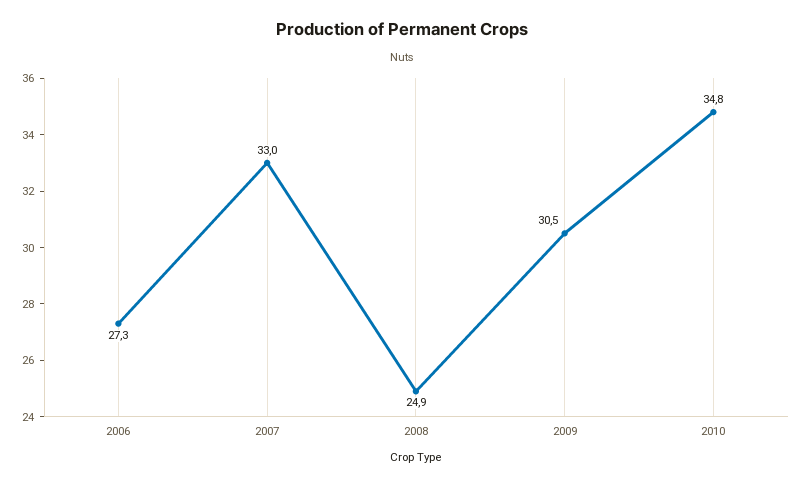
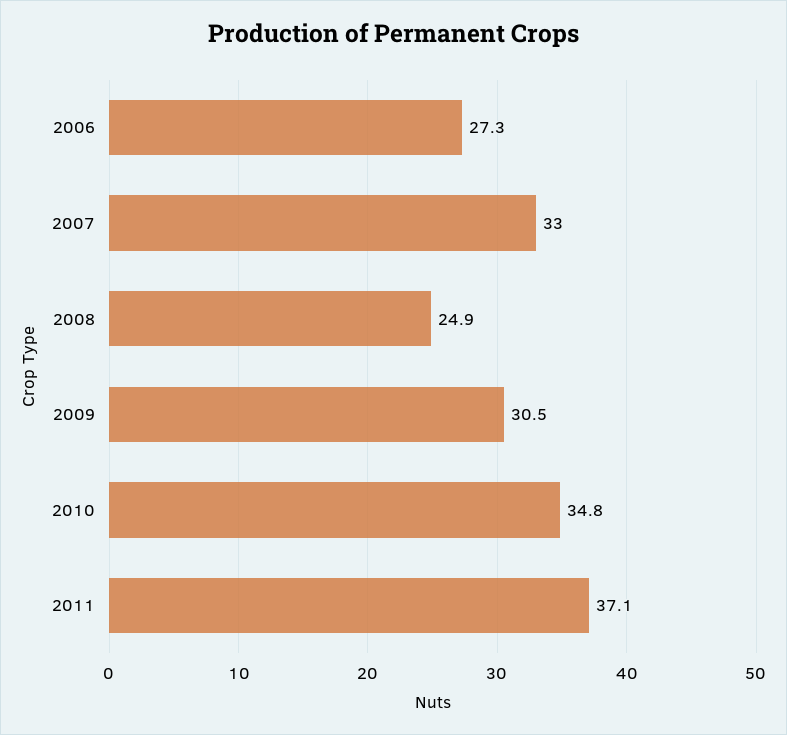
2011: none -> 37.1

